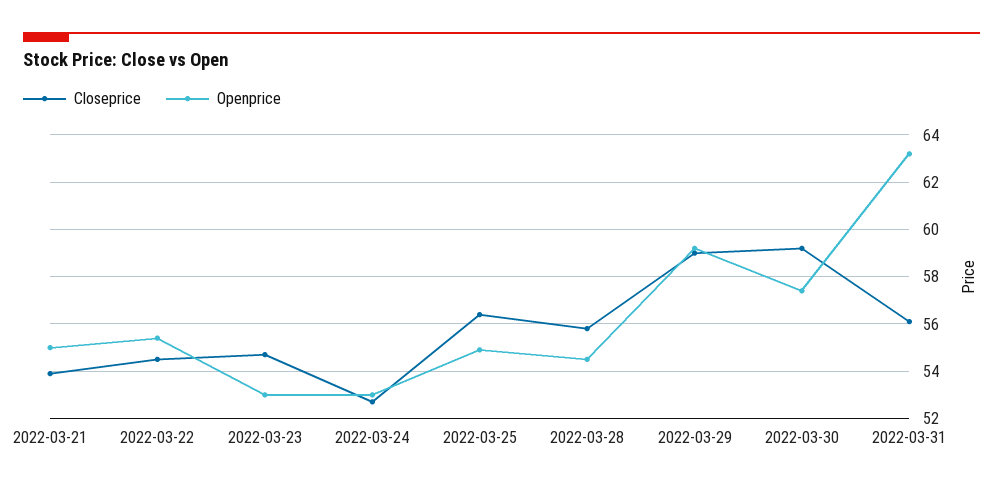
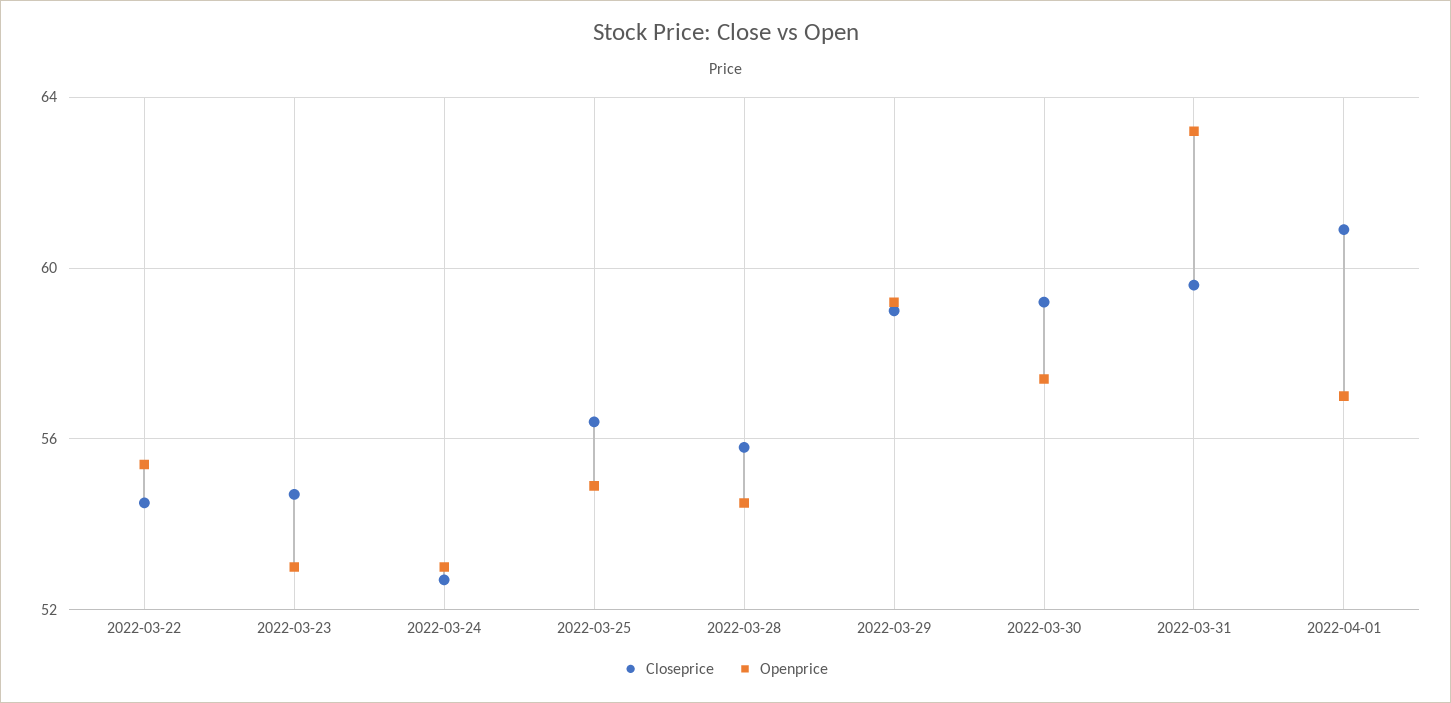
Closeprice, 2022-03-21: 54 -> none
Openprice, 2022-03-21: 55 -> none
Closeprice, 2022-03-31: 56 -> 59.5
Closeprice, 2022-04-01: none -> 61
Openprice, 2022-04-01: none -> 57

